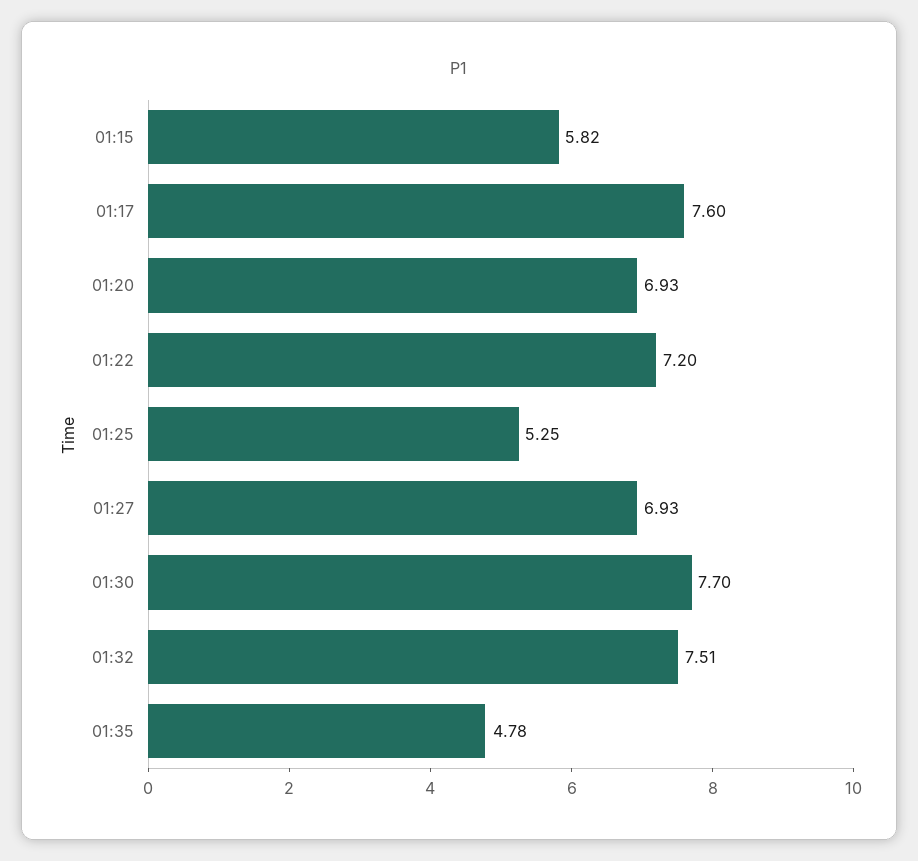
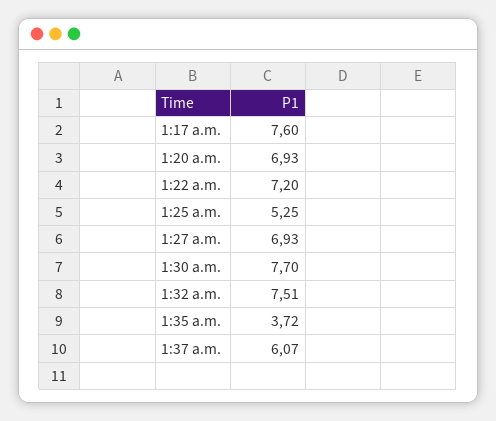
01:15: 5.82 -> none
01:35: 4.78 -> 3.72
1:37 a.m.: none -> 6.07

